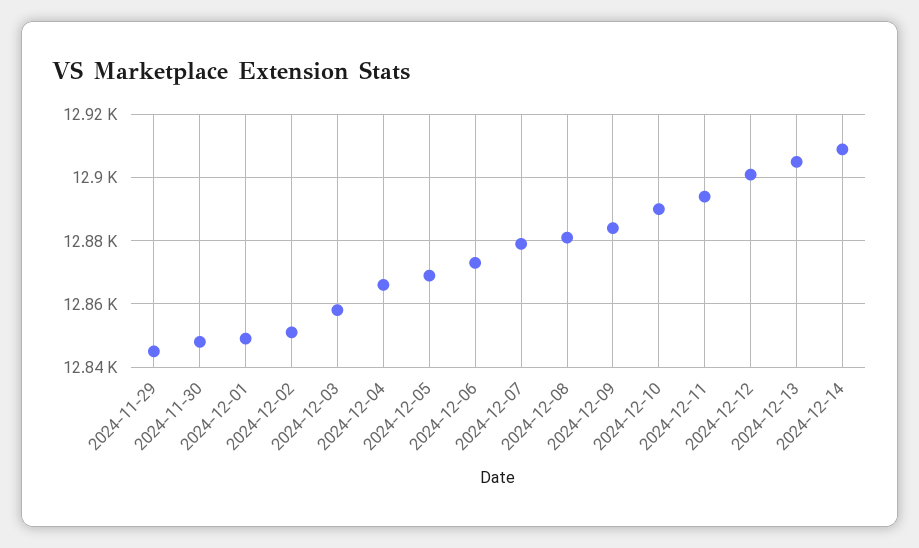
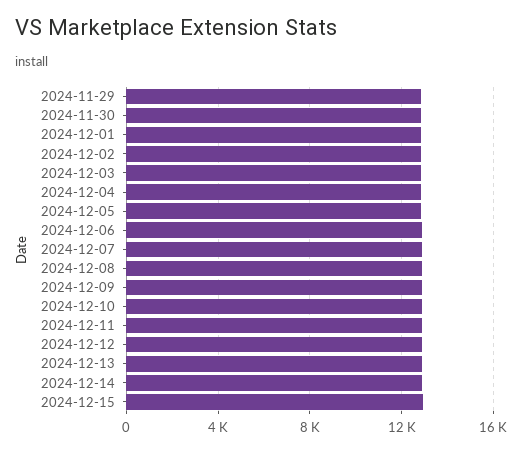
2024-12-15: none -> 13000

